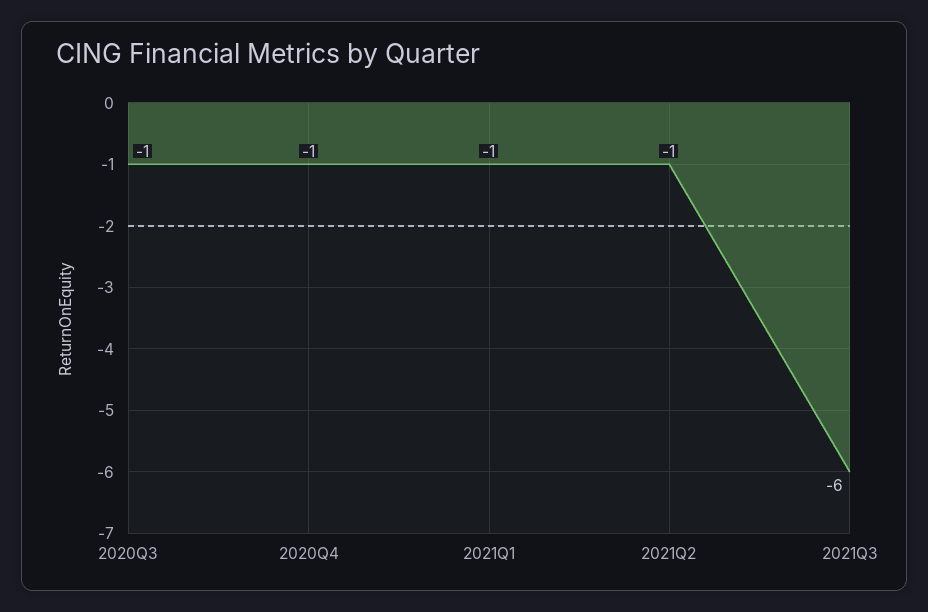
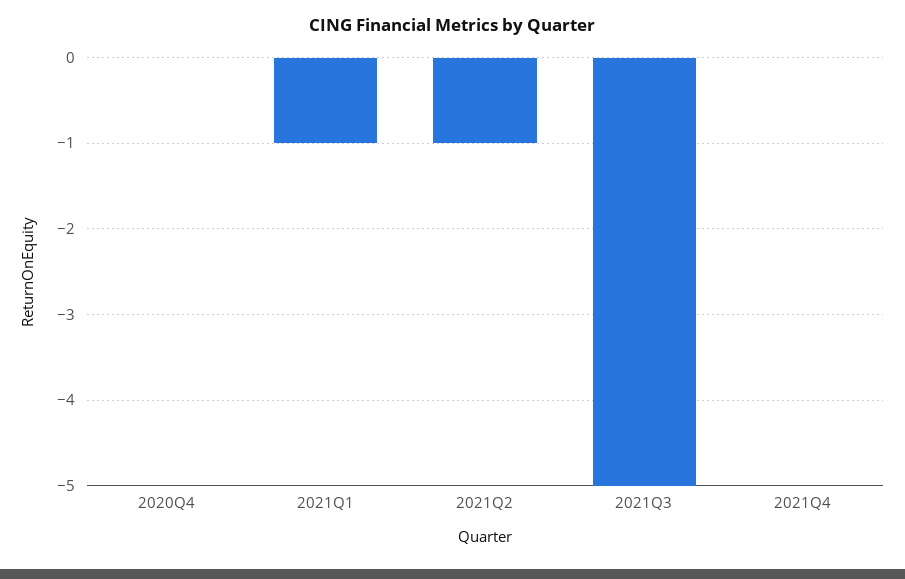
2020Q3: -1 -> none
2020Q4: -1 -> 0
2021Q3: -6 -> -5
2021Q4: none -> 0

